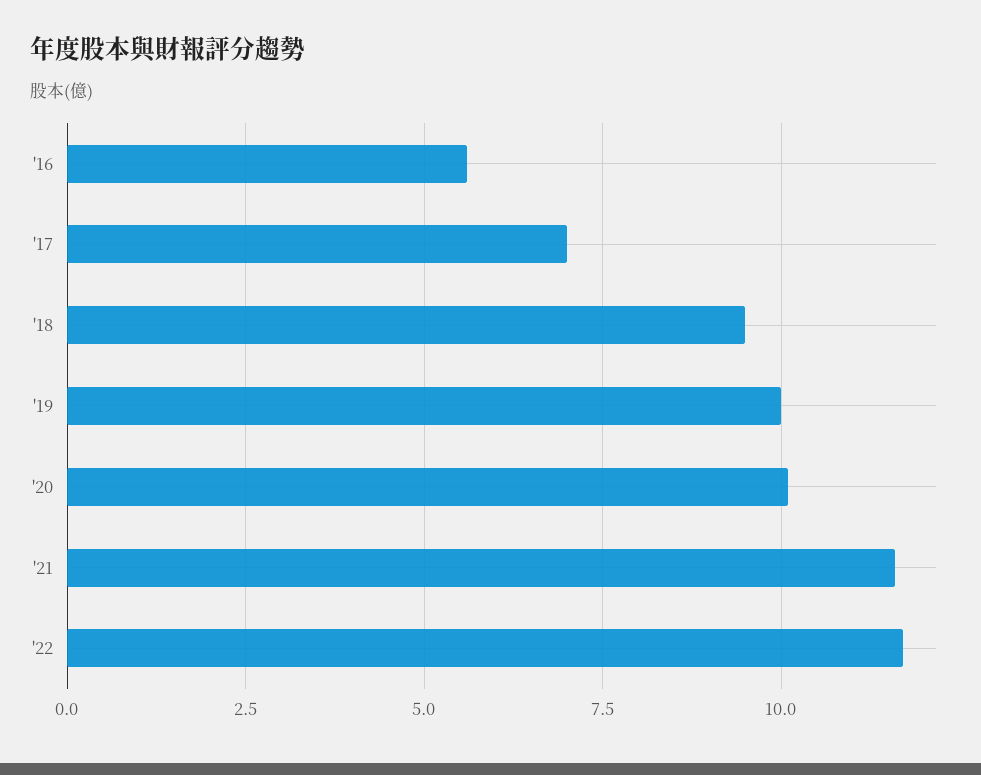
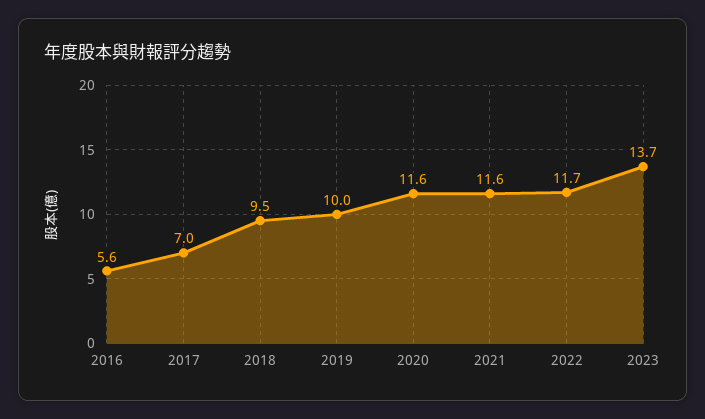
'20: 10 -> 11.6
2023: none -> 13.7

